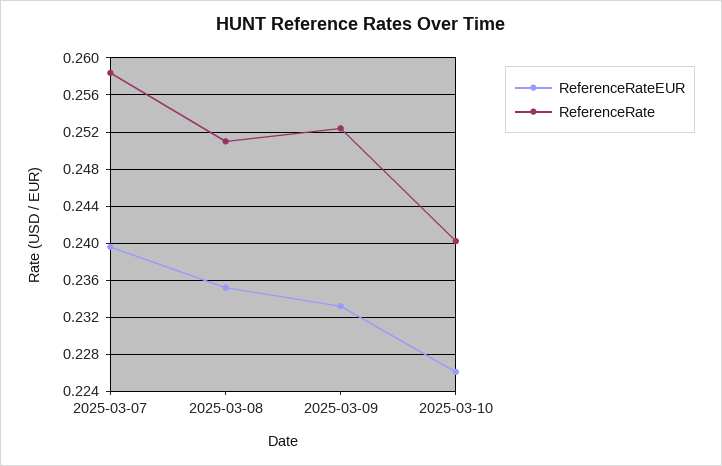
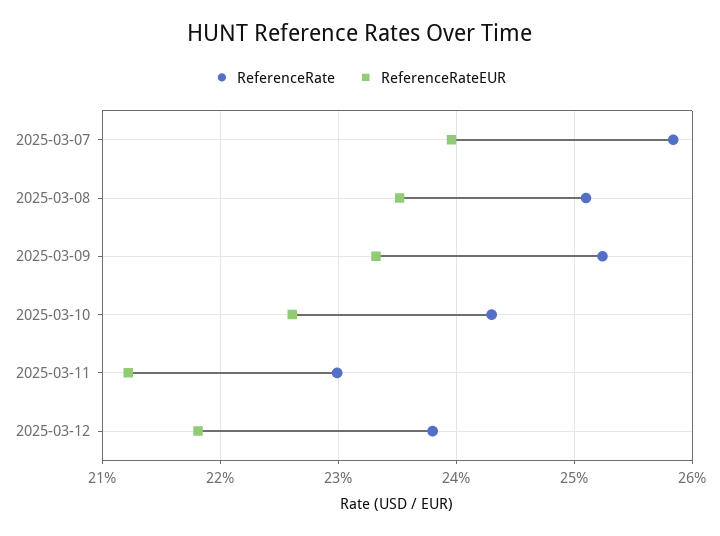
ReferenceRate, 2025-03-10: 0.24 -> 0.243
ReferenceRate, 2025-03-11: none -> 0.23
ReferenceRateEUR, 2025-03-11: none -> 0.212
ReferenceRate, 2025-03-12: none -> 0.238
ReferenceRateEUR, 2025-03-12: none -> 0.218

